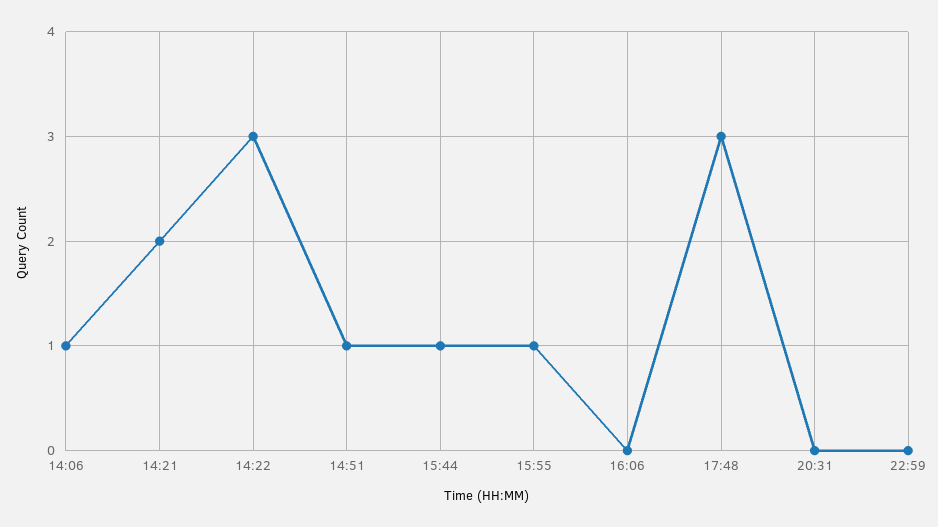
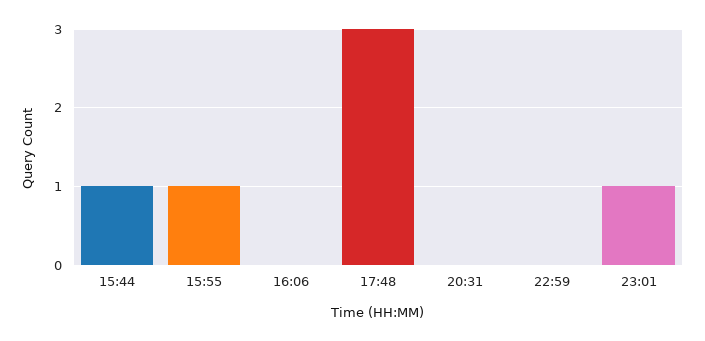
14:06: 1 -> none
14:21: 2 -> none
14:22: 3 -> none
14:51: 1 -> none
23:01: none -> 1

